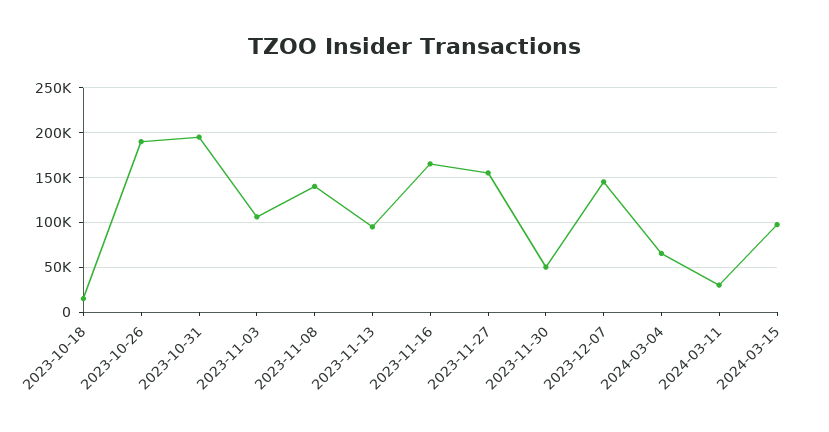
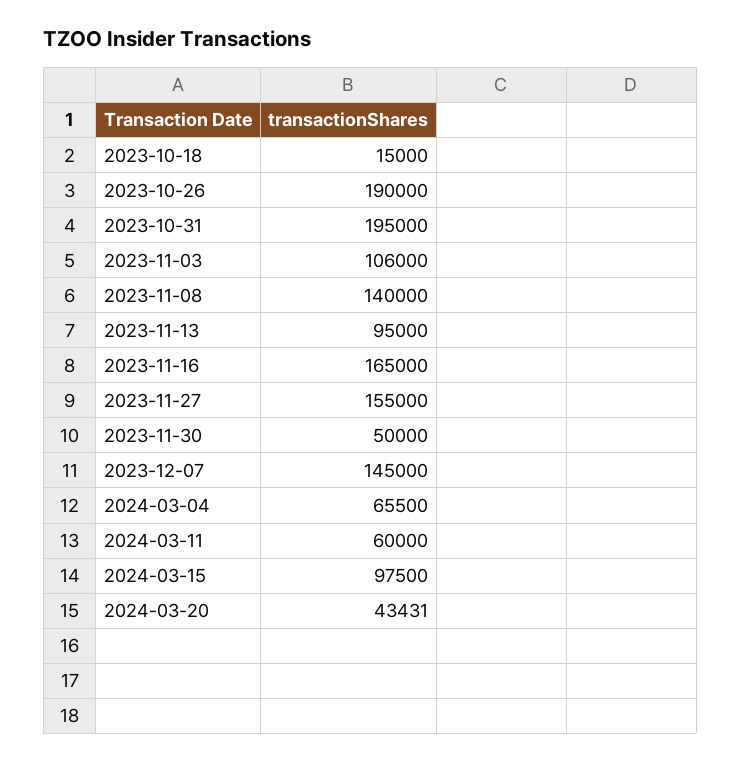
2024-03-11: 30000 -> 60000
2024-03-20: none -> 43431

